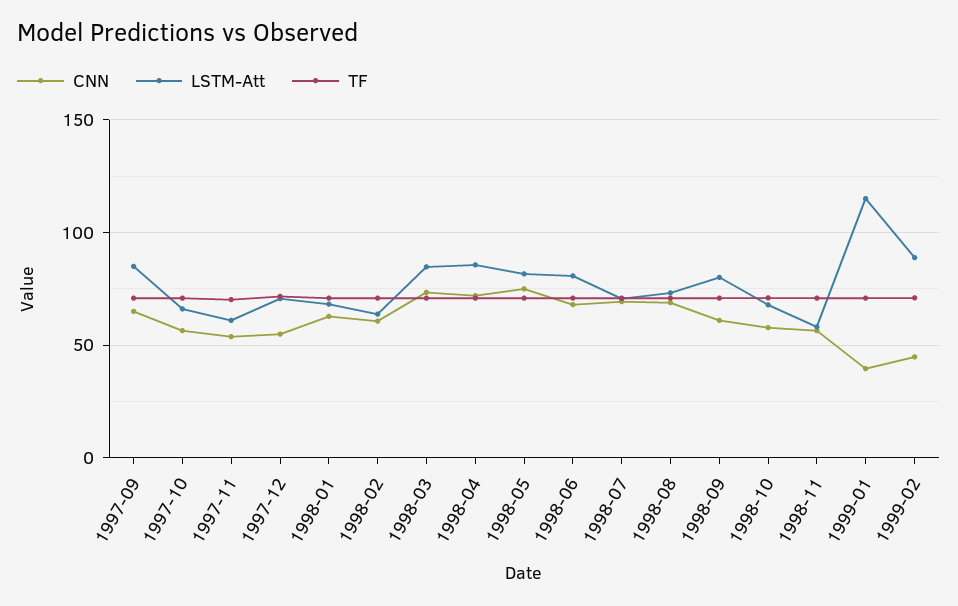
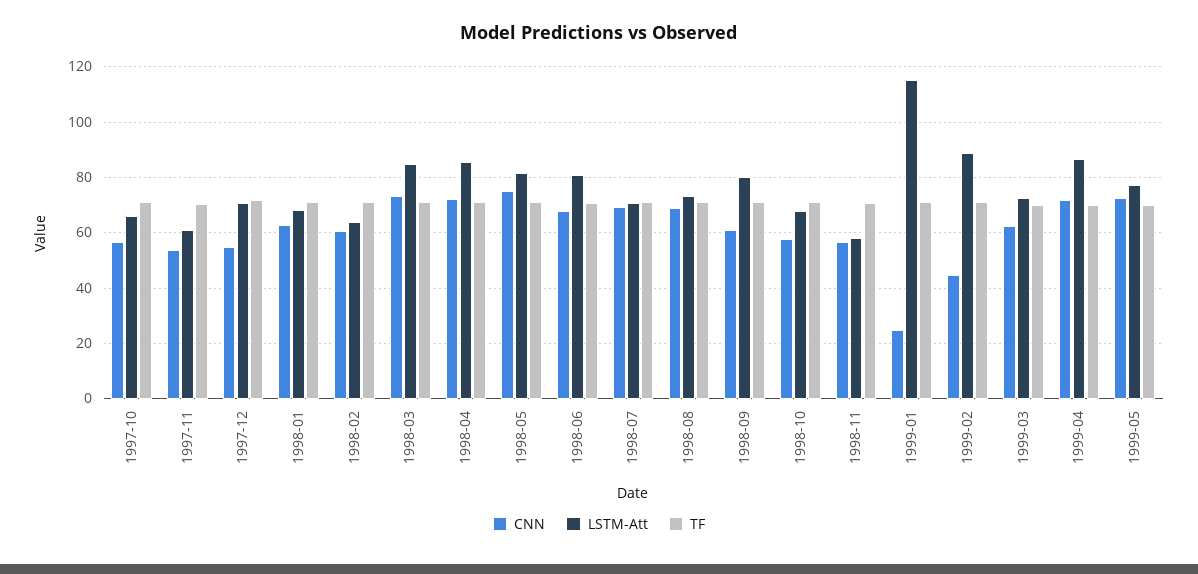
CNN, 1997-09: 65 -> none
LSTM-Att, 1997-09: 85 -> none
TF, 1997-09: 70 -> none
CNN, 1999-01: 40 -> 25
CNN, 1999-03: none -> 62.5
LSTM-Att, 1999-03: none -> 72.5
TF, 1999-03: none -> 70
CNN, 1999-04: none -> 72.5
LSTM-Att, 1999-04: none -> 87.5
TF, 1999-04: none -> 70
CNN, 1999-05: none -> 72.5
LSTM-Att, 1999-05: none -> 77.5
TF, 1999-05: none -> 70

